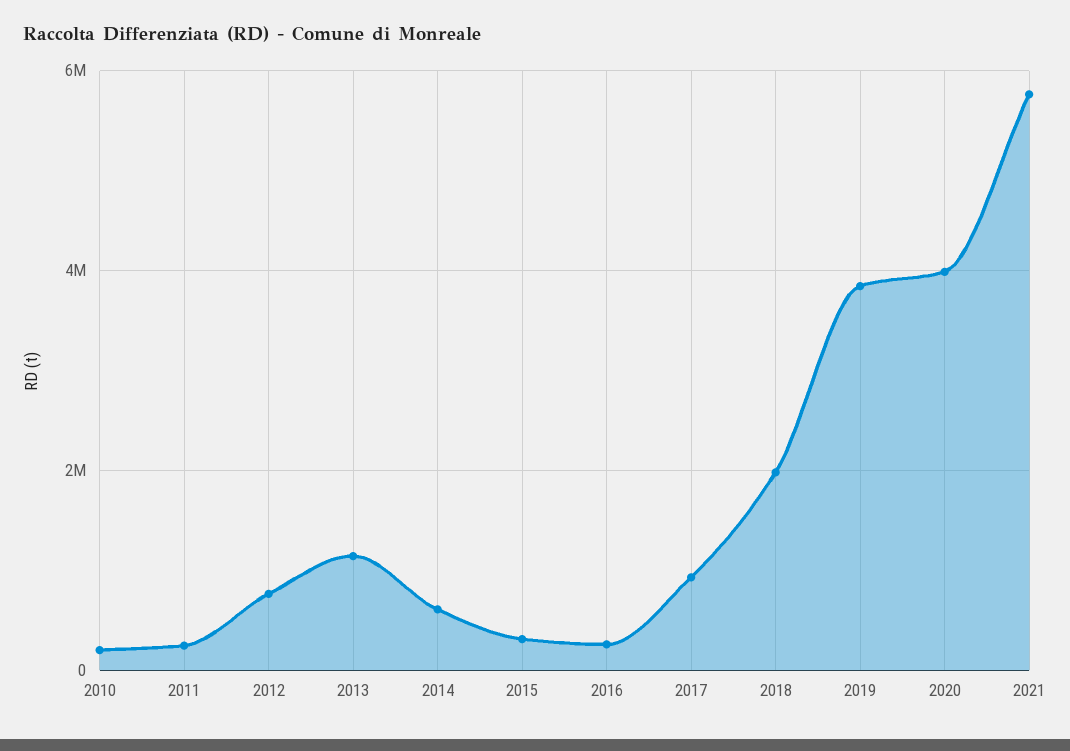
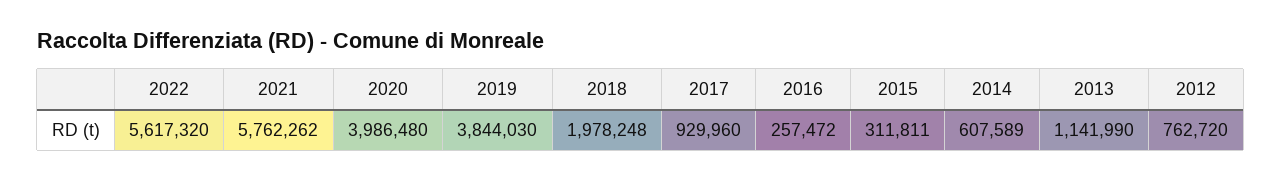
2010: 200000 -> none
2011: 200000 -> none
2022: none -> 5617320

